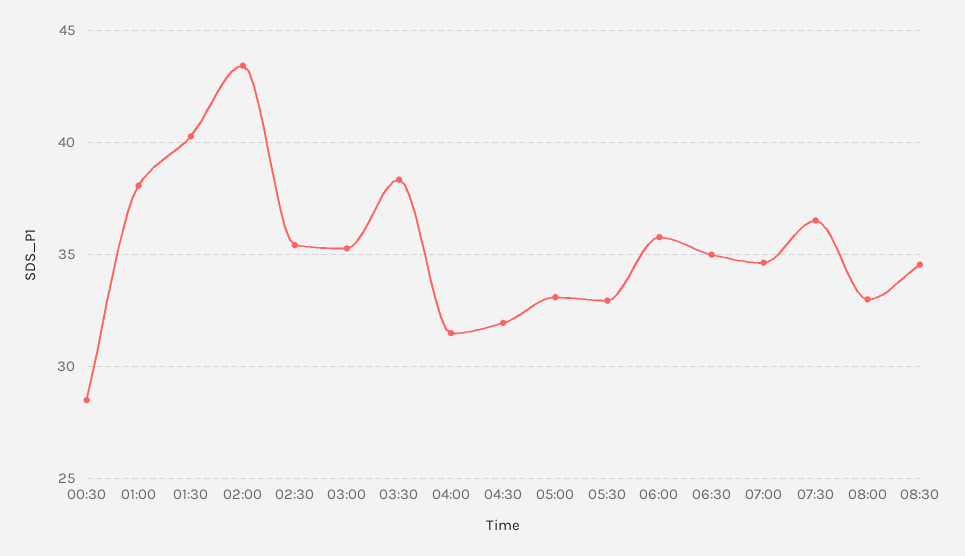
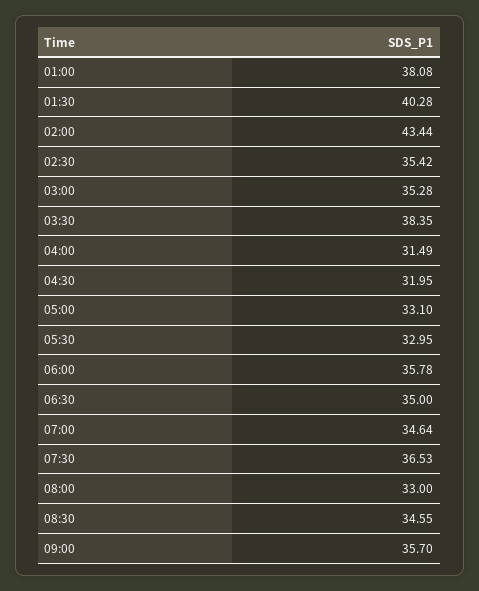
00:30: 28.5 -> none
09:00: none -> 35.7

